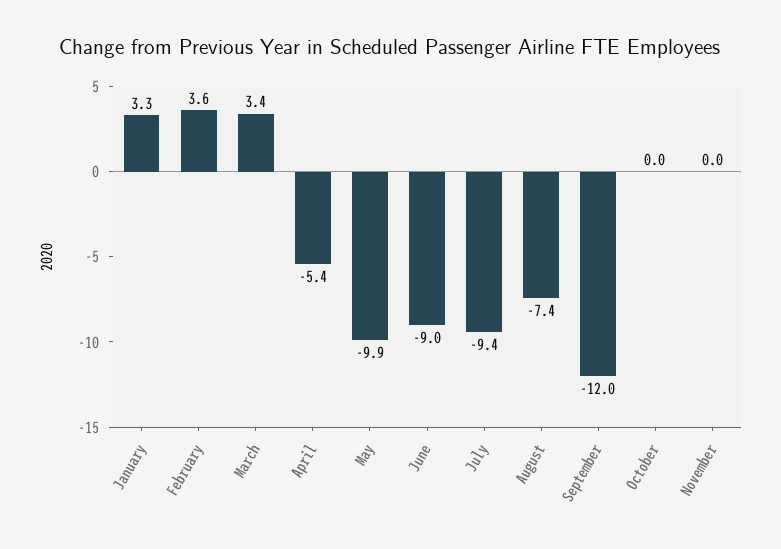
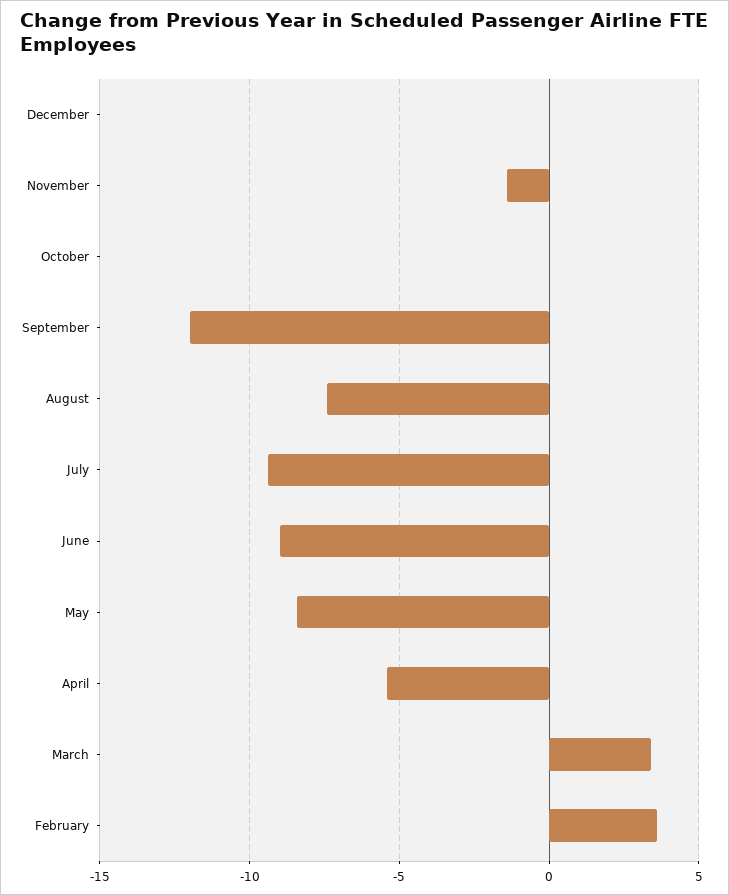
January: 3.3 -> none
May: -9.9 -> -8.5
November: 0 -> -1.5
December: none -> 0

